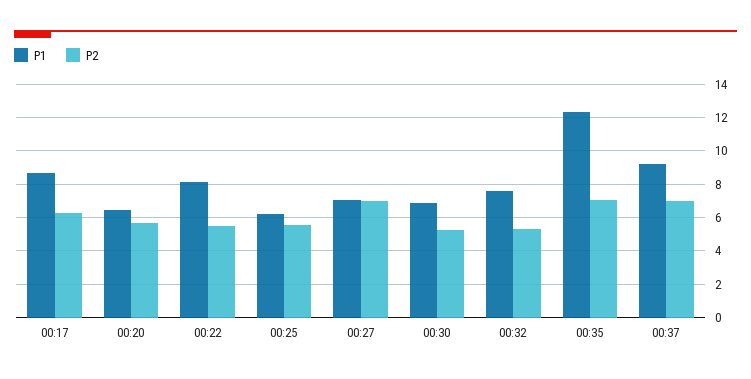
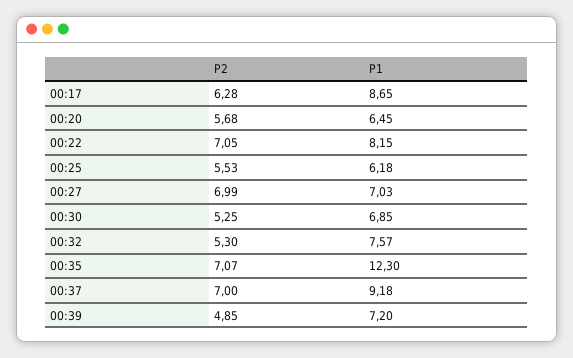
P2, 00:22: 5.5 -> 7.05
P2, 00:39: none -> 4.85
P1, 00:39: none -> 7.2

